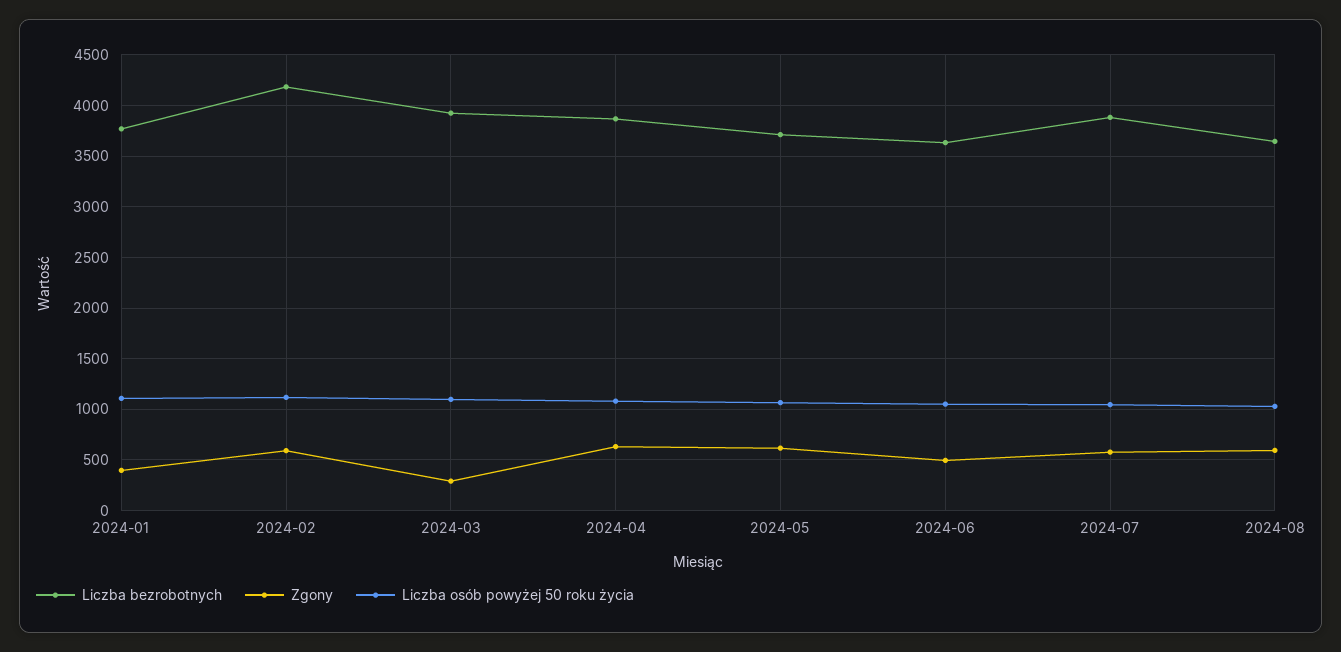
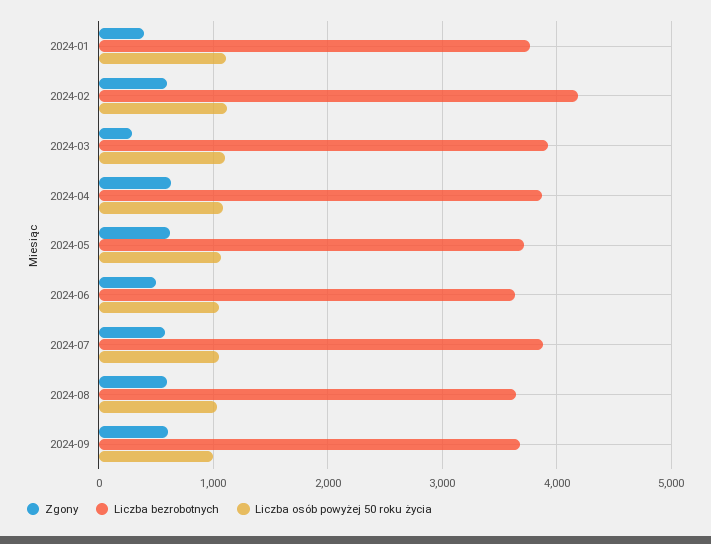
Zgony, 2024-09: none -> 600
Liczba bezrobotnych, 2024-09: none -> 3700
Liczba osób powyżej 50 roku życia, 2024-09: none -> 1000

